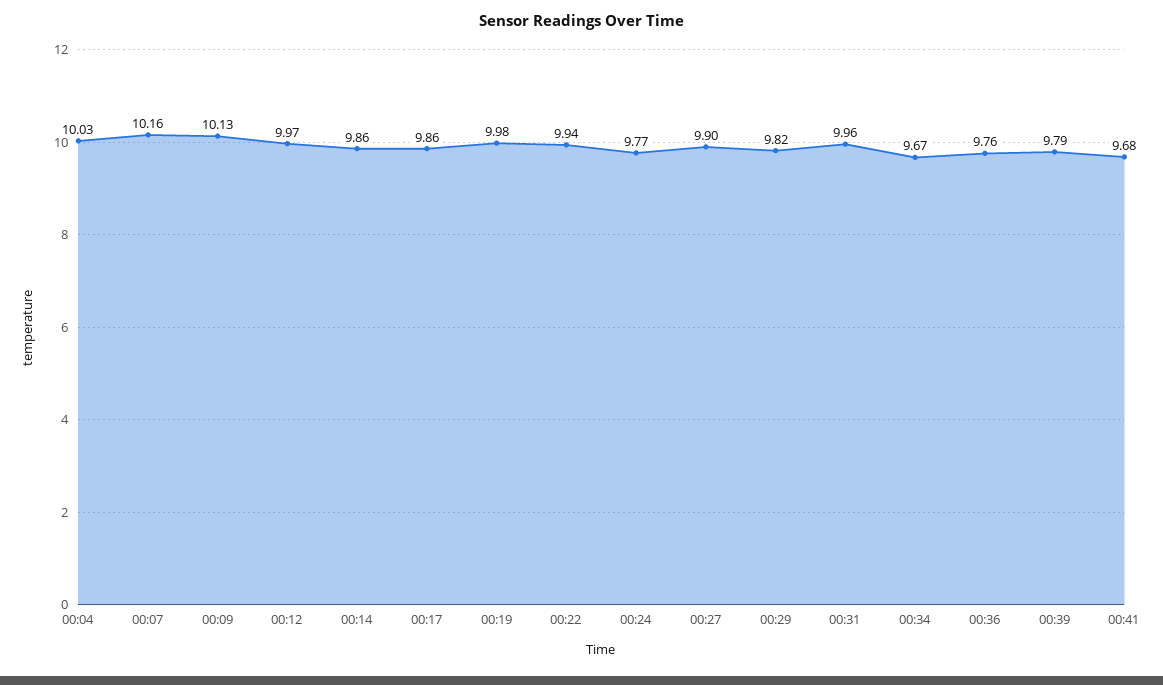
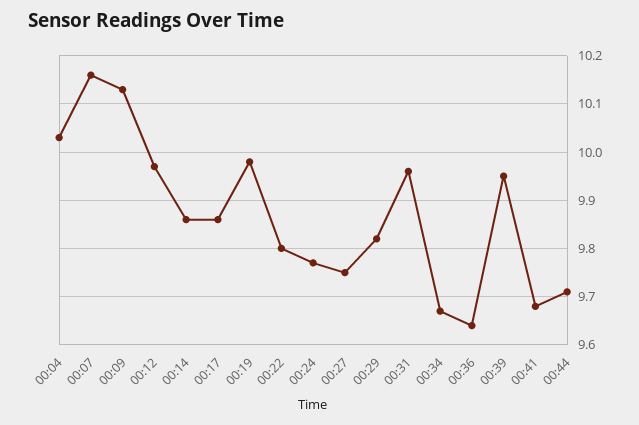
00:22: 9.94 -> 9.8
00:27: 9.9 -> 9.75
00:36: 9.76 -> 9.65
00:39: 9.79 -> 9.95
00:44: none -> 9.7

